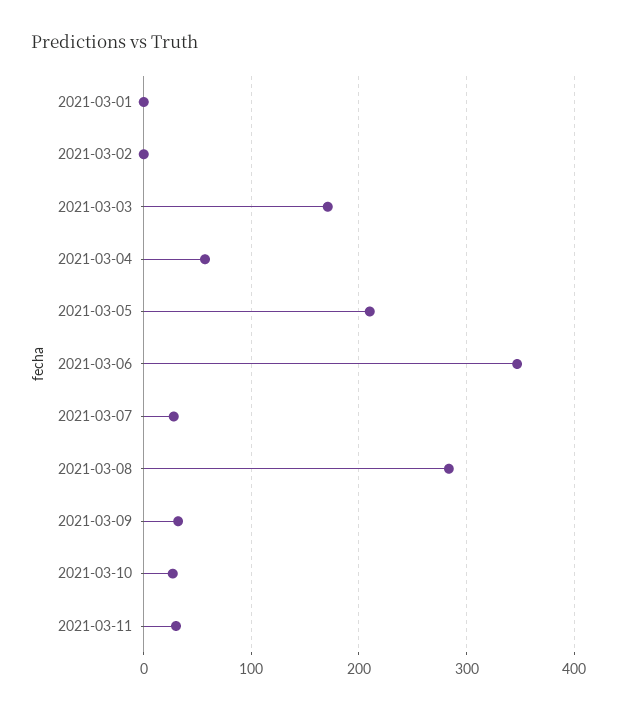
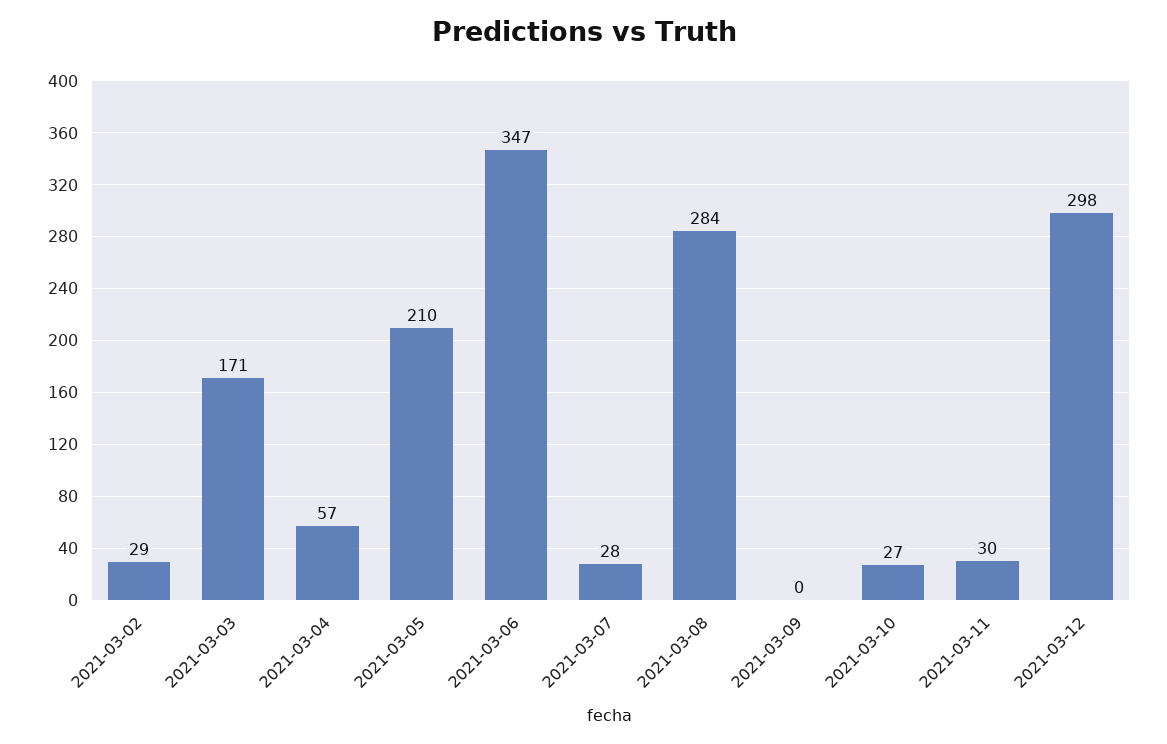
2021-03-01: 0 -> none
2021-03-02: 0 -> 29
2021-03-09: 30 -> 0
2021-03-12: none -> 298

